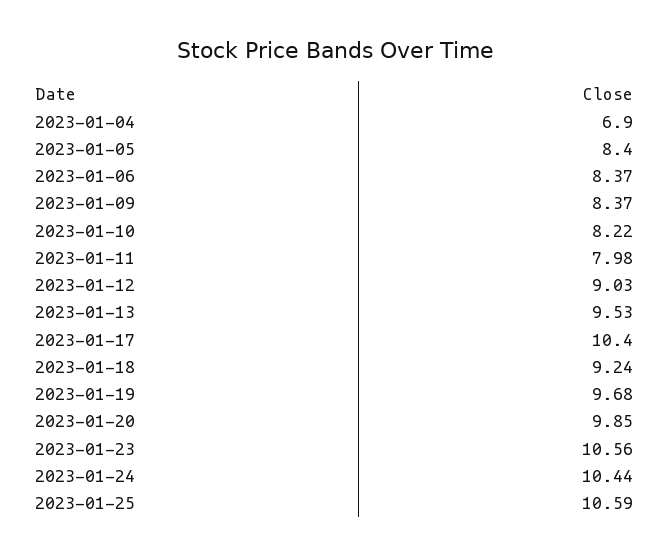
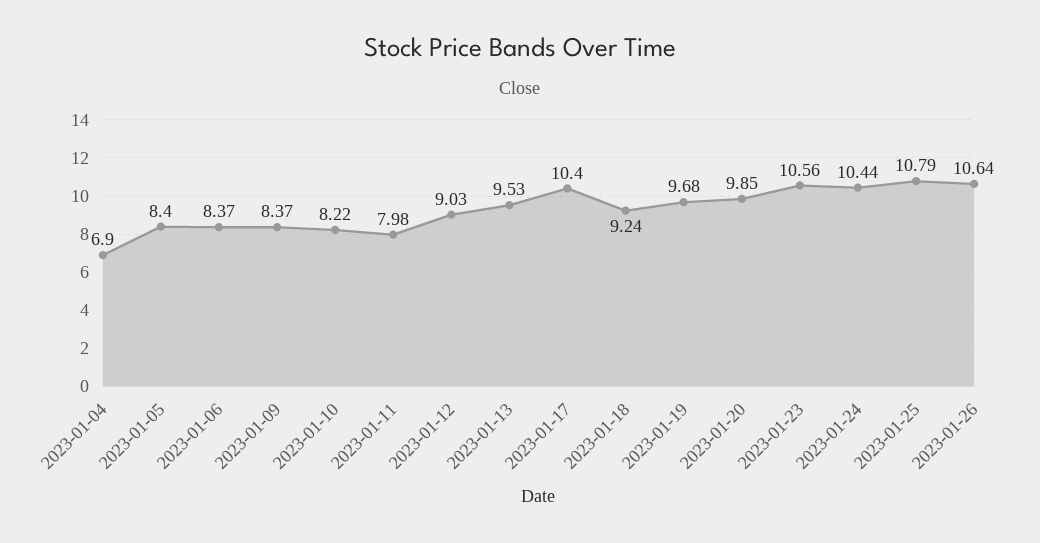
2023-01-25: 10.59 -> 10.79
2023-01-26: none -> 10.64

